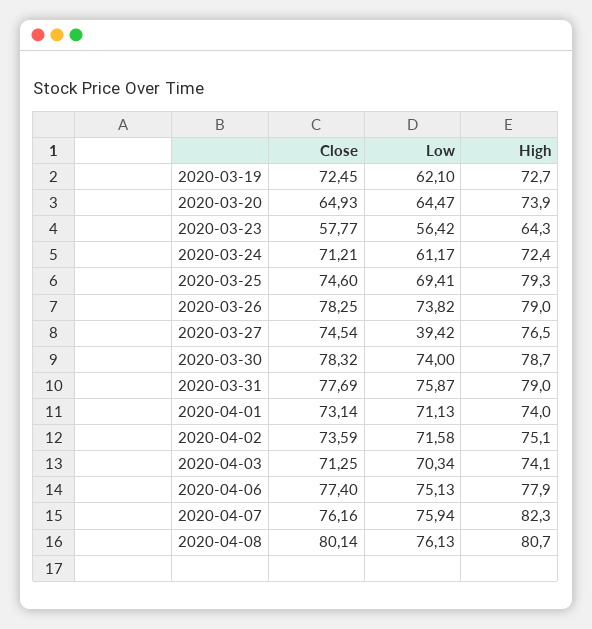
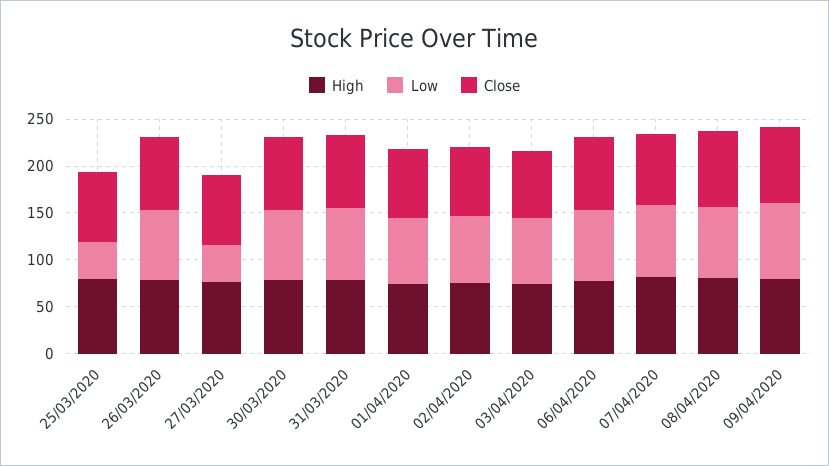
Close, 2020-03-19: 72.45 -> none
Low, 2020-03-19: 62.1 -> none
High, 2020-03-19: 72.7 -> none
Close, 2020-03-20: 64.93 -> none
Low, 2020-03-20: 64.47 -> none
High, 2020-03-20: 73.9 -> none
Close, 2020-03-23: 57.77 -> none
Low, 2020-03-23: 56.42 -> none
High, 2020-03-23: 64.3 -> none
Close, 2020-03-24: 71.21 -> none
Low, 2020-03-24: 61.17 -> none
High, 2020-03-24: 72.4 -> none
Low, 2020-03-25: 69.41 -> 40
High, 09/04/2020: none -> 80
Low, 09/04/2020: none -> 80
Close, 09/04/2020: none -> 80

